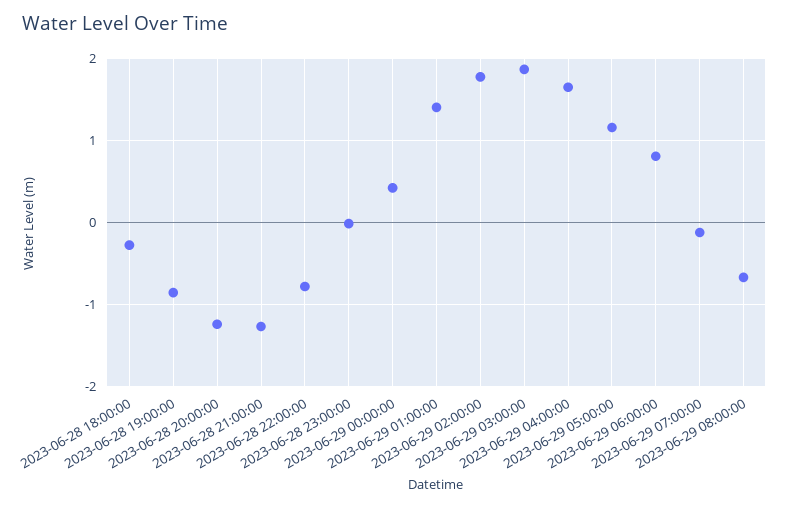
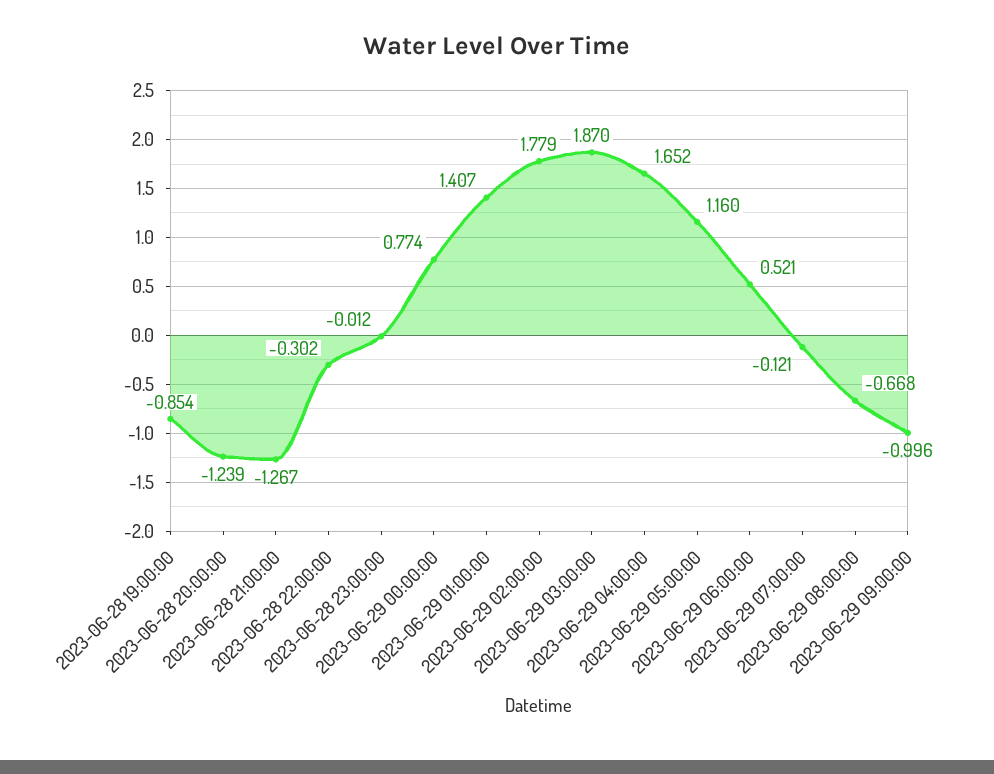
2023-06-28 18:00:00: -0.3 -> none
2023-06-28 22:00:00: -0.8 -> -0.302
2023-06-29 00:00:00: 0.4 -> 0.774
2023-06-29 06:00:00: 0.8 -> 0.521
2023-06-29 09:00:00: none -> -0.996

